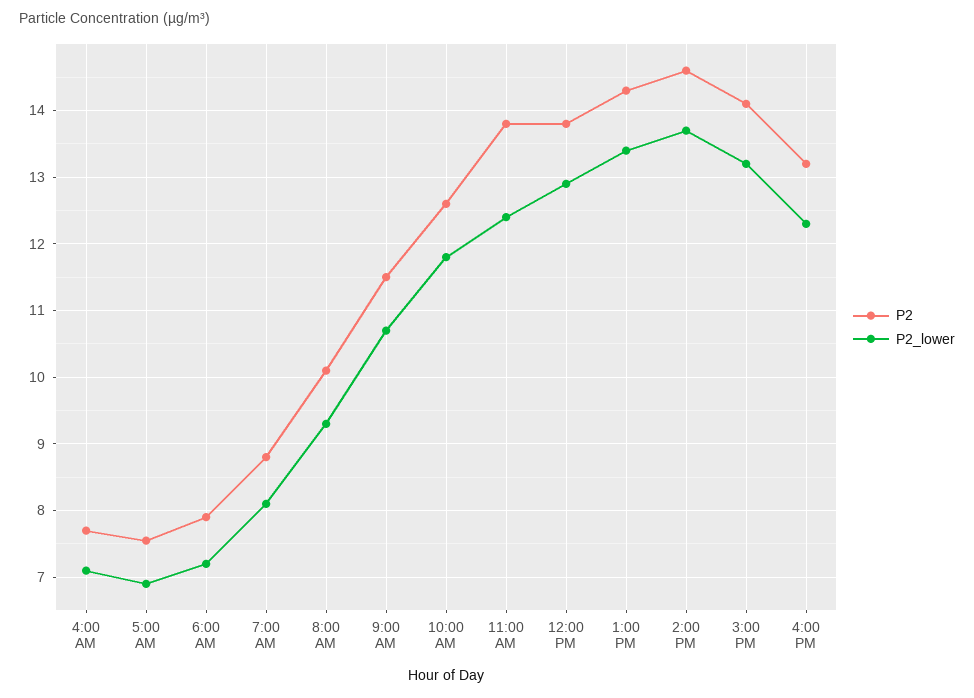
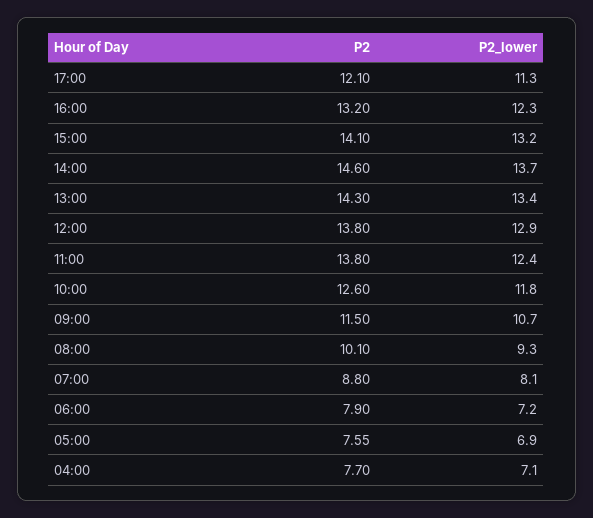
P2, 17:00: none -> 12.1
P2_lower, 17:00: none -> 11.3

